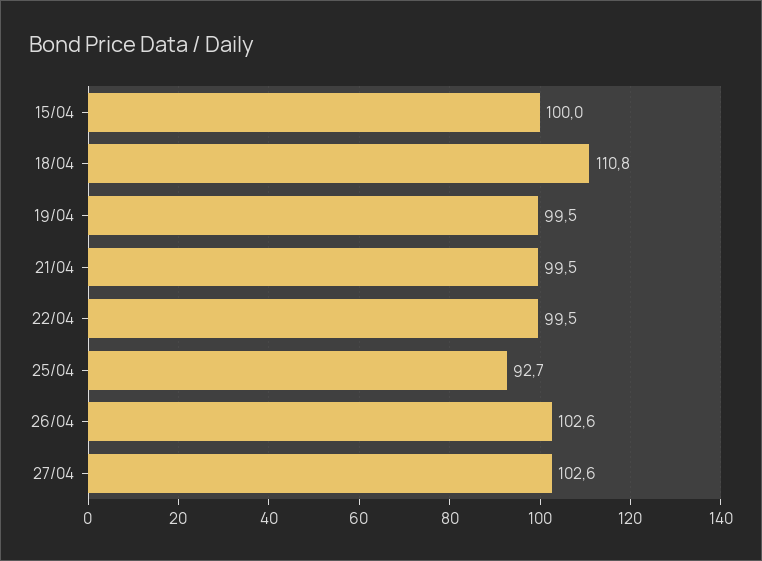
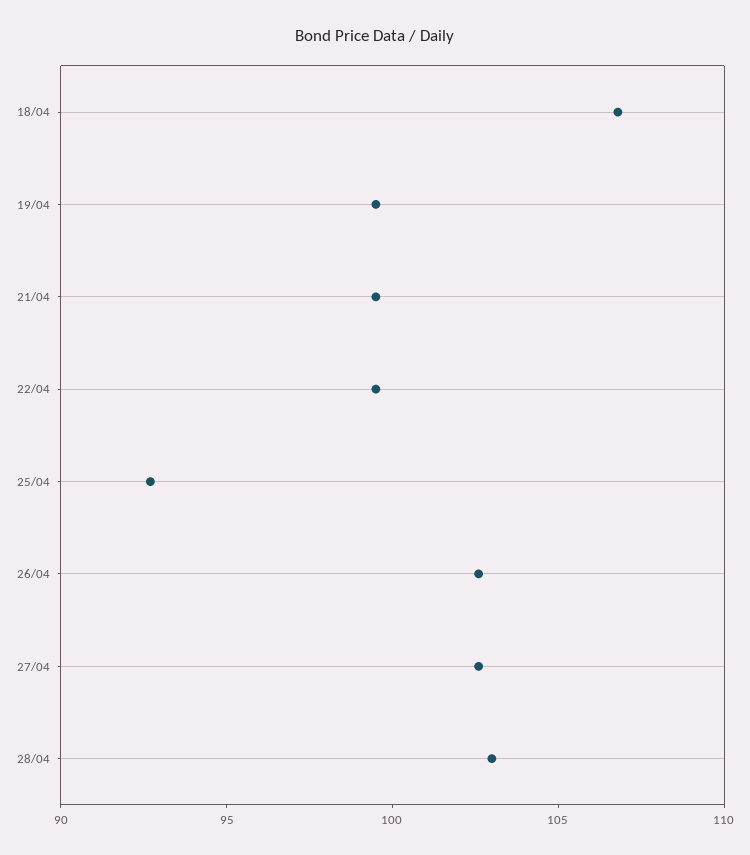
15/04: 100 -> none
18/04: 110.8 -> 107
28/04: none -> 103

